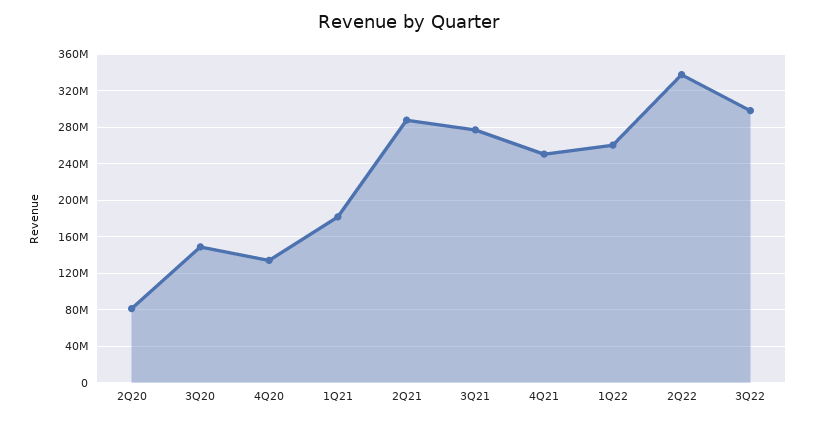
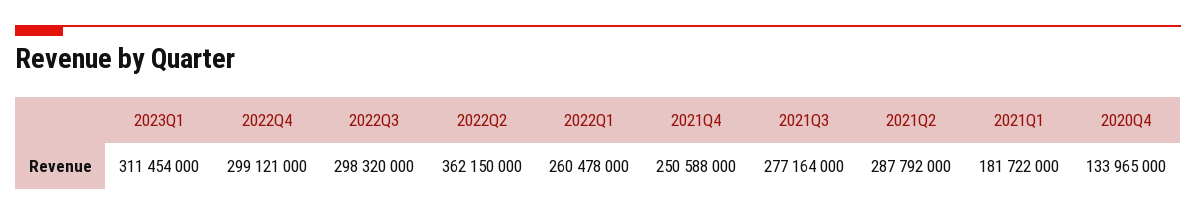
2Q20: 80000000 -> none
3Q20: 150000000 -> none
2Q22: 340000000 -> 362150000
2023Q1: none -> 311454000
2022Q4: none -> 299121000

